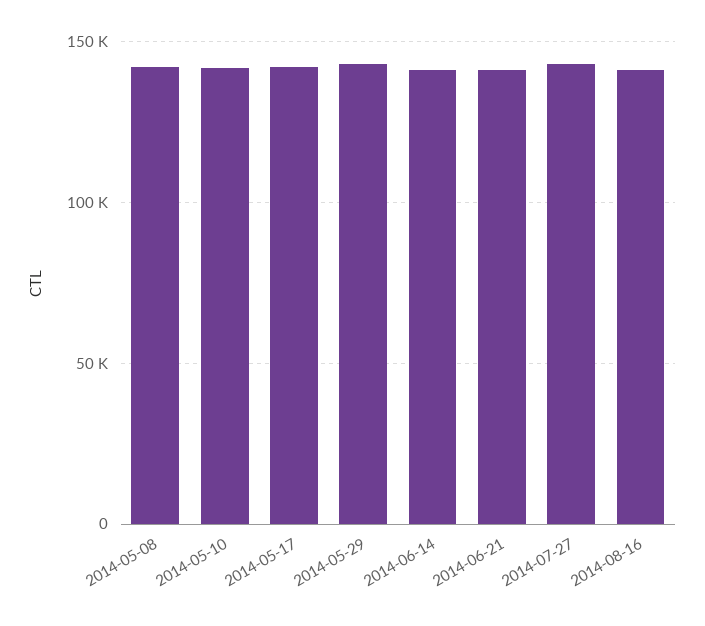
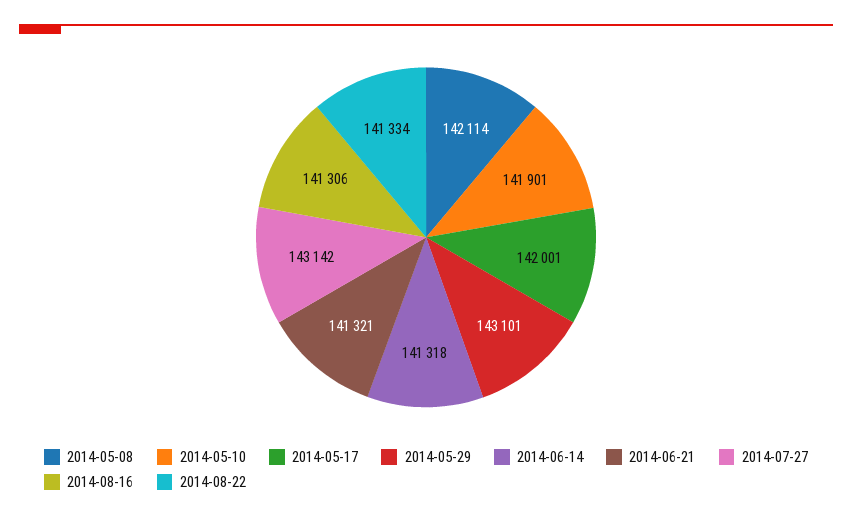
2014-08-22: none -> 141334

